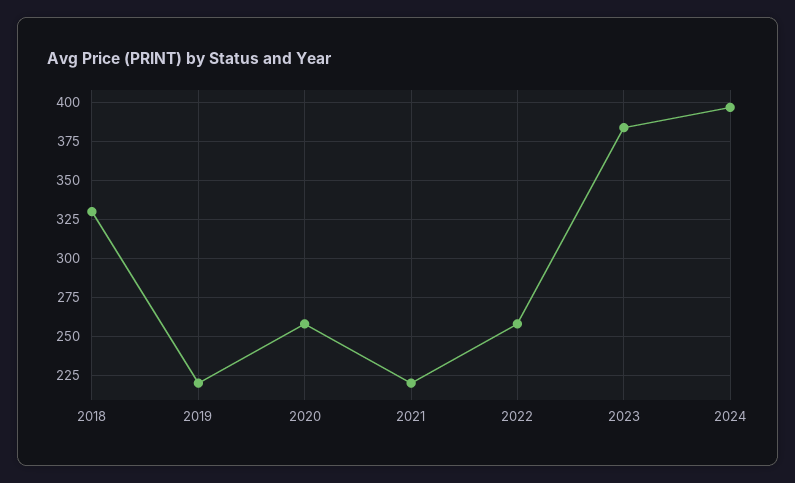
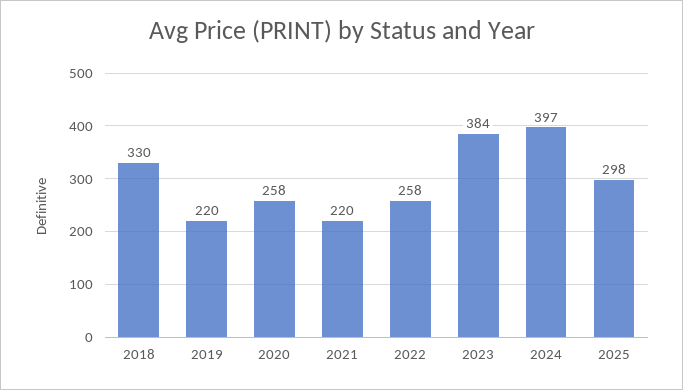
2025: none -> 298

